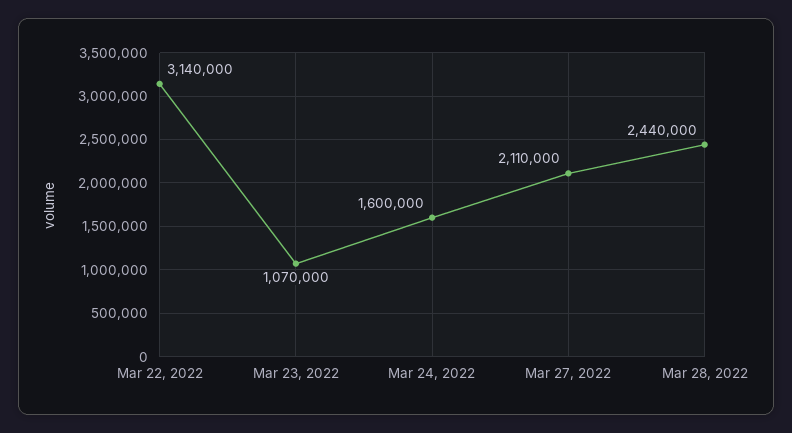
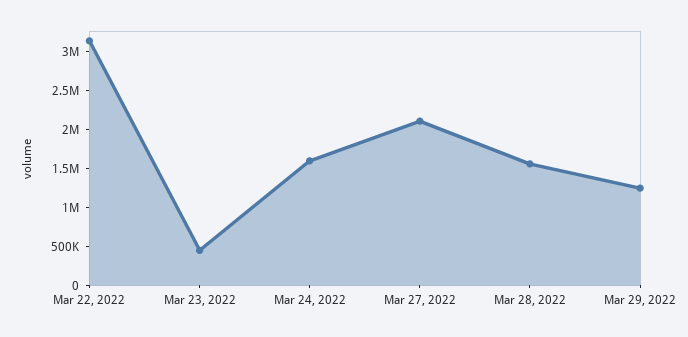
Mar 23, 2022: 1070000 -> 500000
Mar 28, 2022: 2440000 -> 1500000
Mar 29, 2022: none -> 1250000

